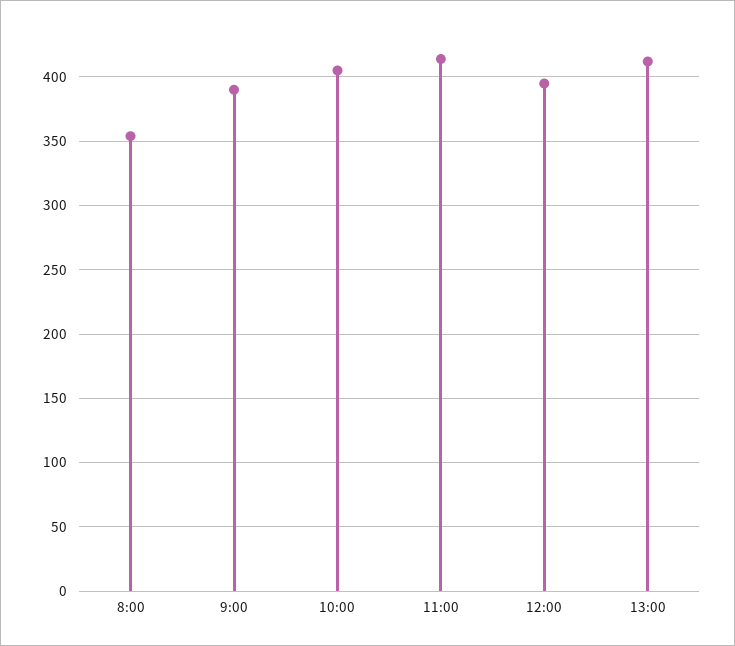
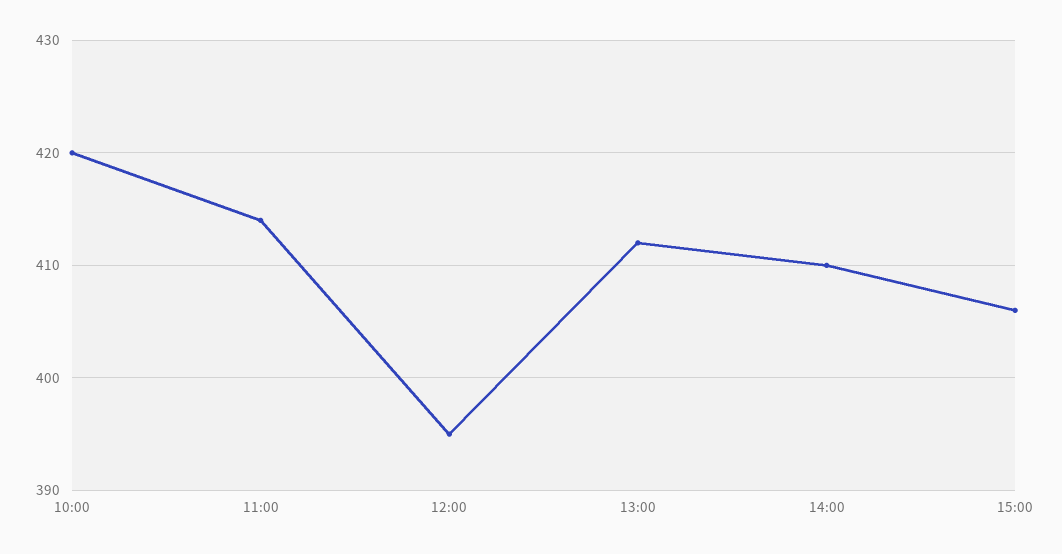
8:00: 355 -> none
9:00: 390 -> none
10:00: 405 -> 420
14:00: none -> 410
15:00: none -> 406

